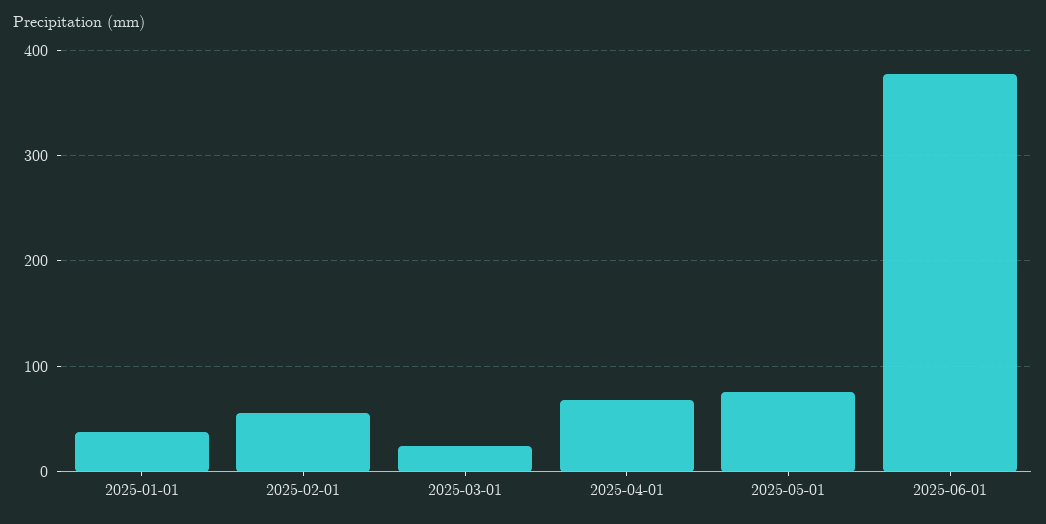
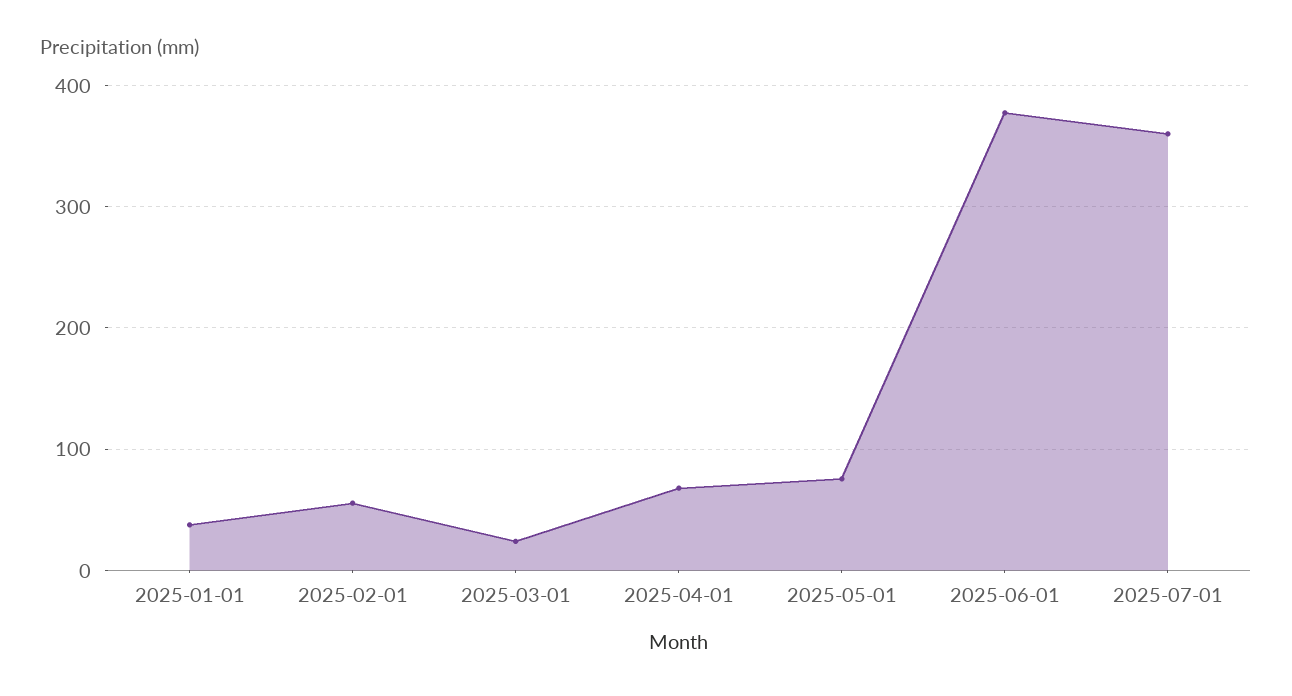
2025-07-01: none -> 360

